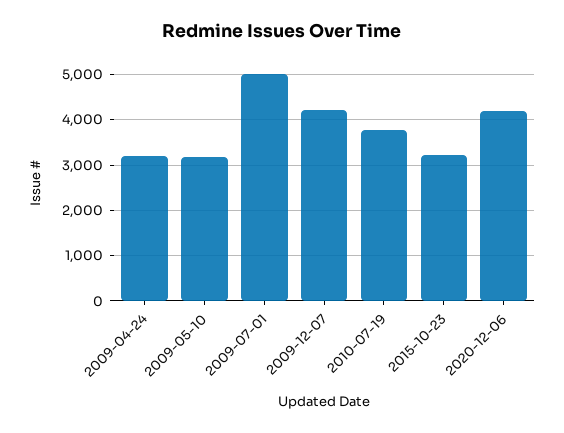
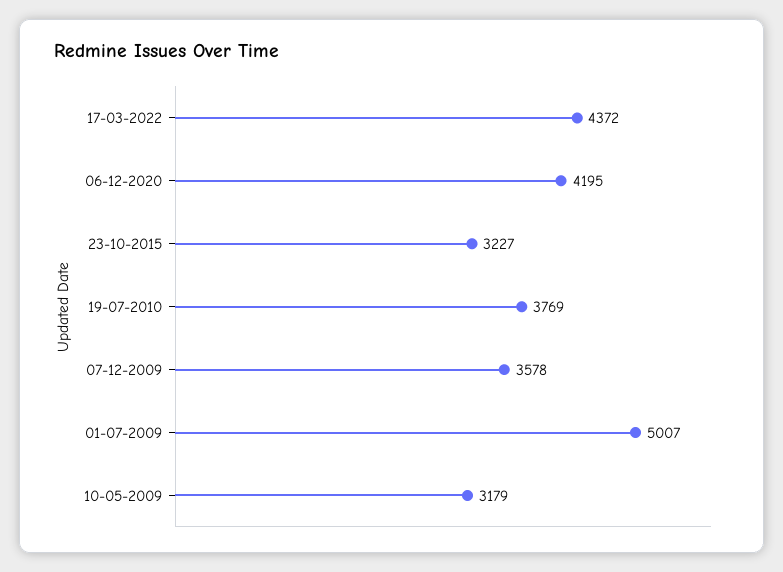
2009-04-24: 3200 -> none
2009-12-07: 4200 -> 3578
17-03-2022: none -> 4372

